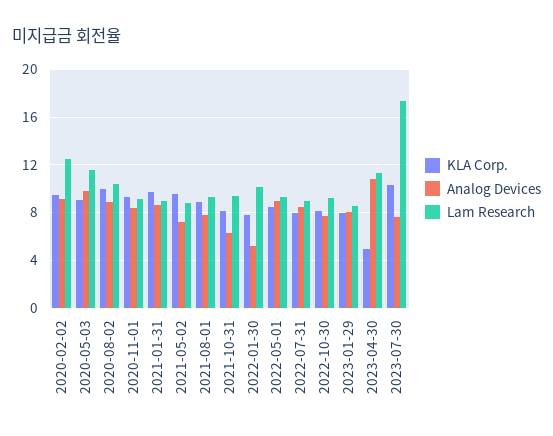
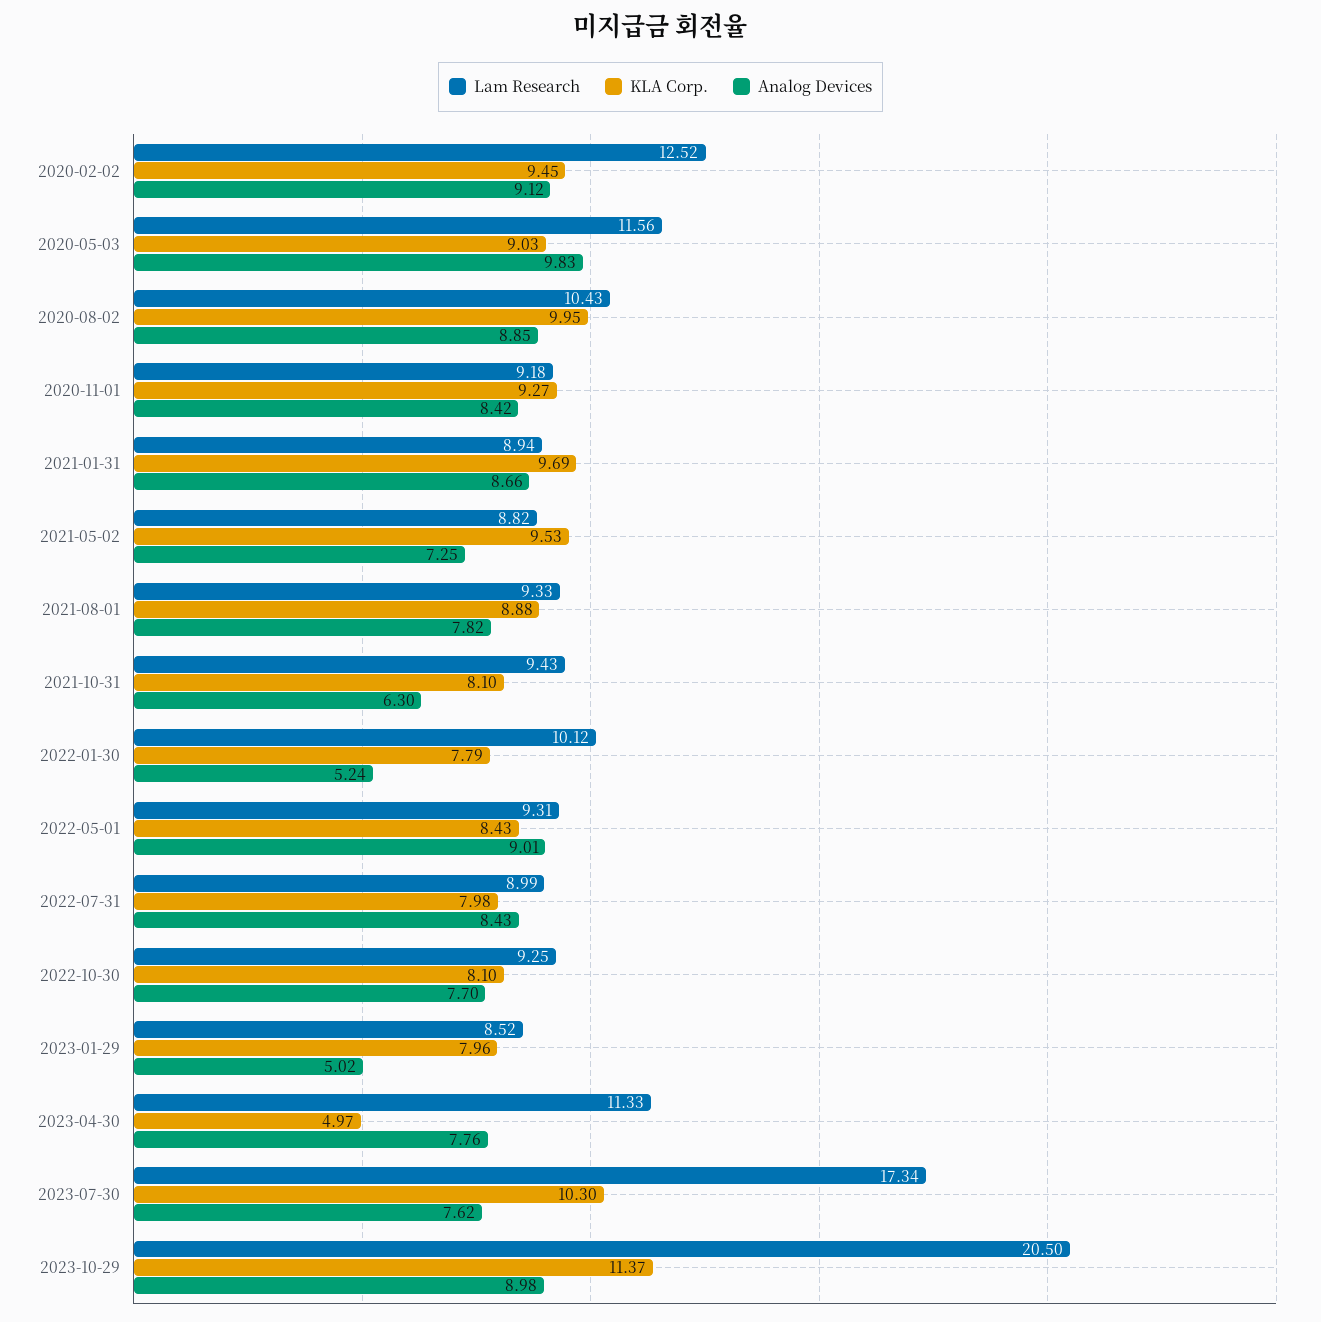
Analog Devices, 2023-01-29: 8 -> 5.02
Analog Devices, 2023-04-30: 11 -> 7.76
Lam Research, 2023-10-29: none -> 20.5
KLA Corp., 2023-10-29: none -> 11.37
Analog Devices, 2023-10-29: none -> 8.98

